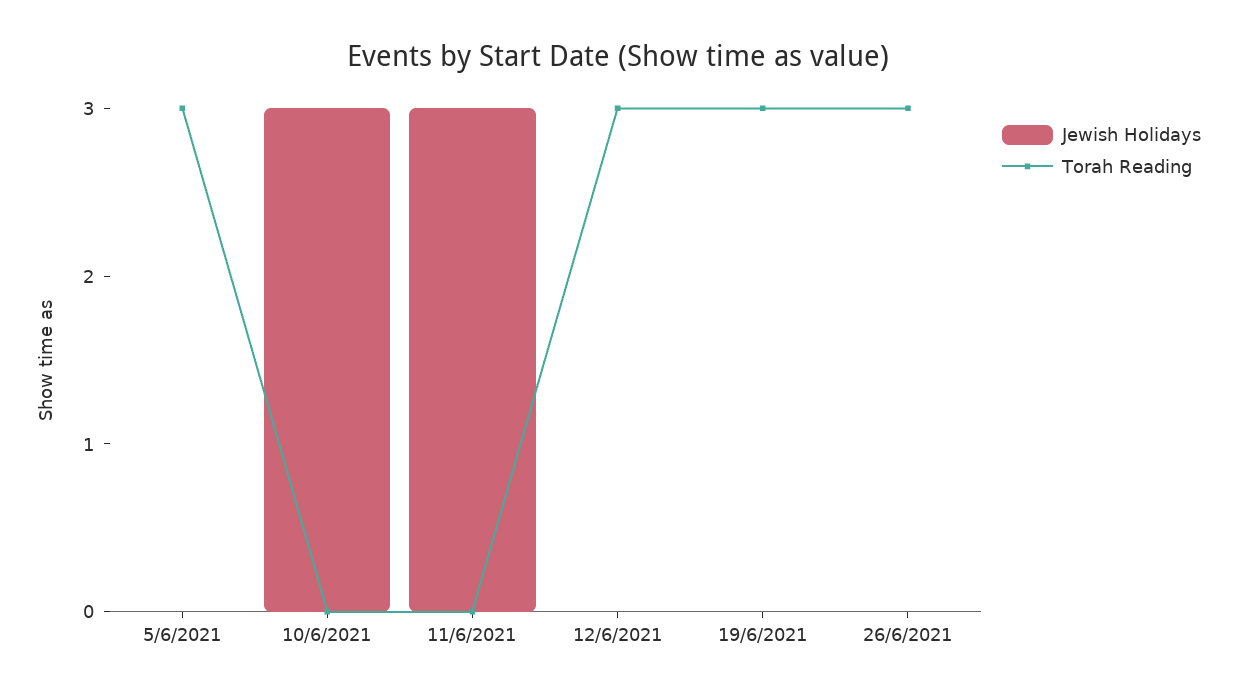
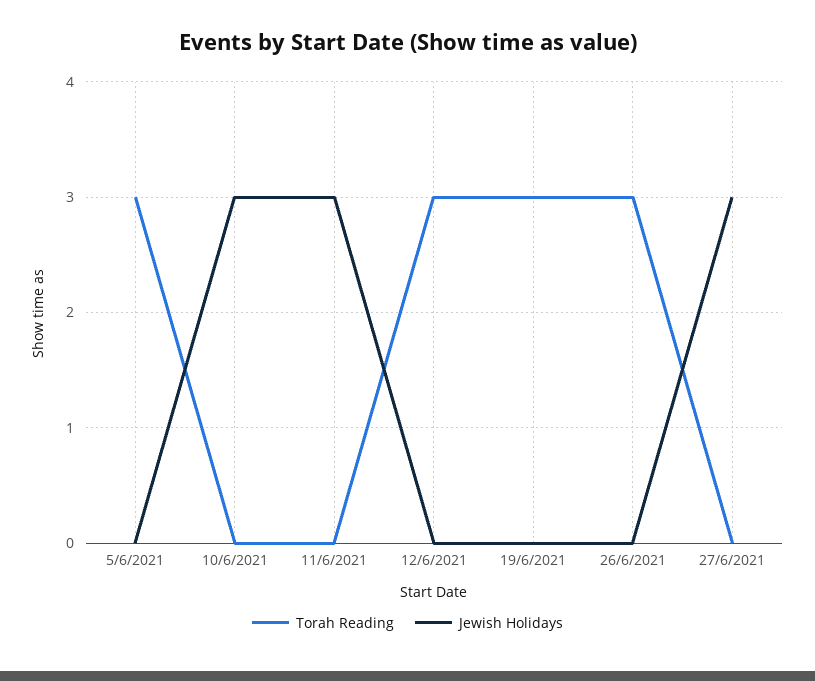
Torah Reading, 27/6/2021: none -> 0
Jewish Holidays, 27/6/2021: none -> 3

